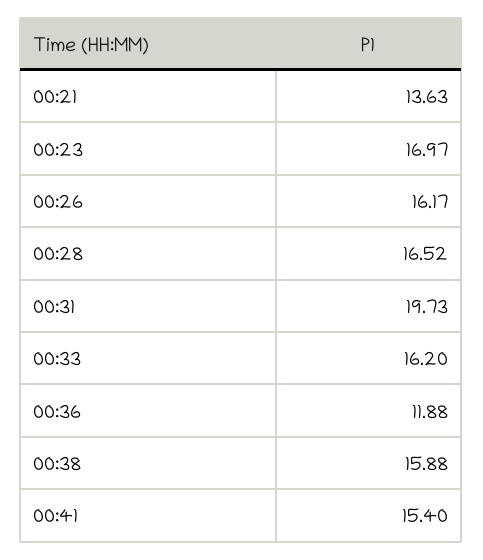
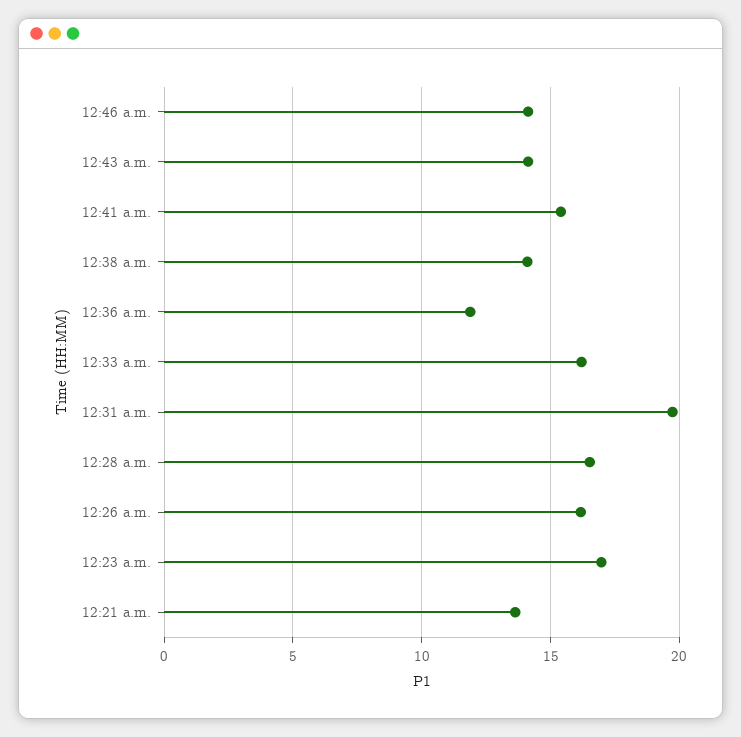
00:38: 15.88 -> 14
12:46 a.m.: none -> 14
12:43 a.m.: none -> 14

